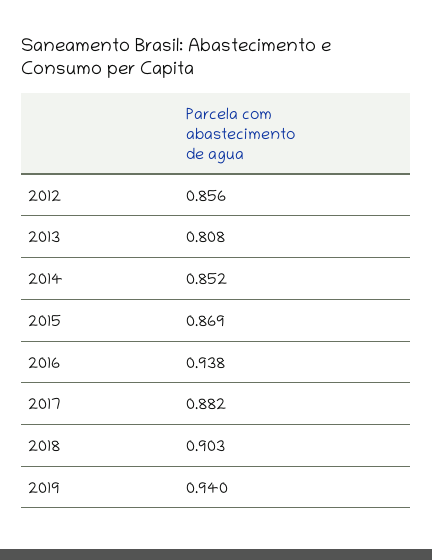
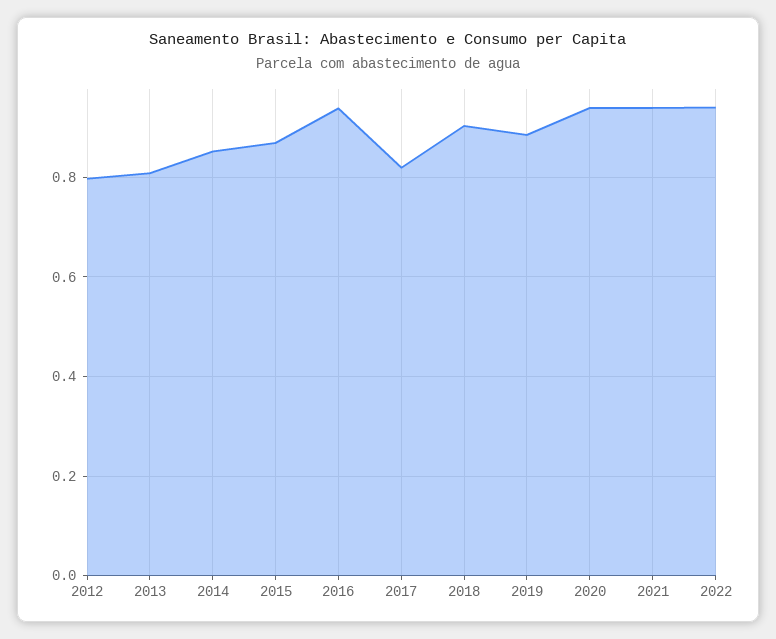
2012: 0.856 -> 0.8
2017: 0.882 -> 0.82
2019: 0.94 -> 0.88
2020: none -> 0.94
2021: none -> 0.94
2022: none -> 0.94

